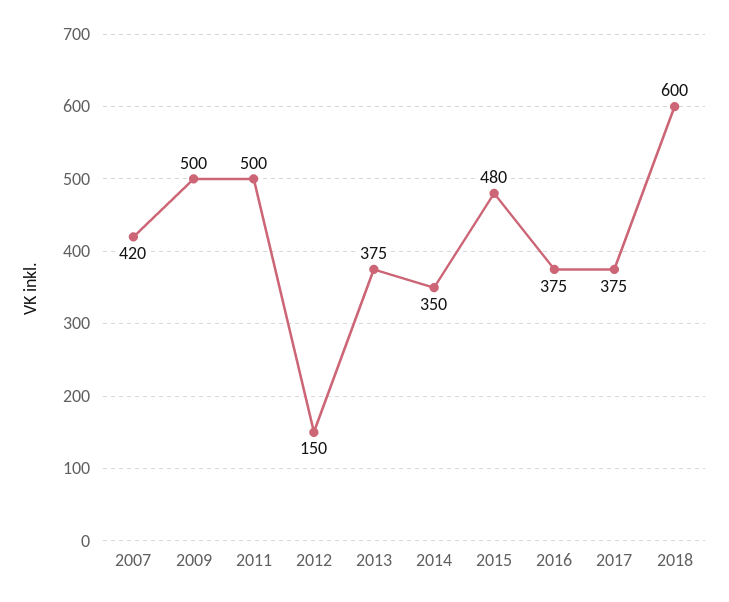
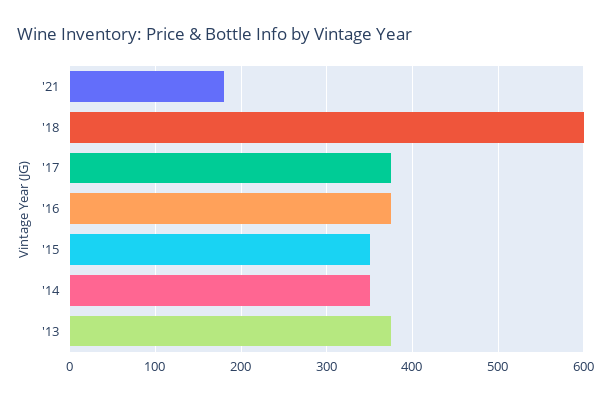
2007: 420 -> none
2009: 500 -> none
2011: 500 -> none
2012: 150 -> none
2015: 480 -> 350
'21: none -> 180

